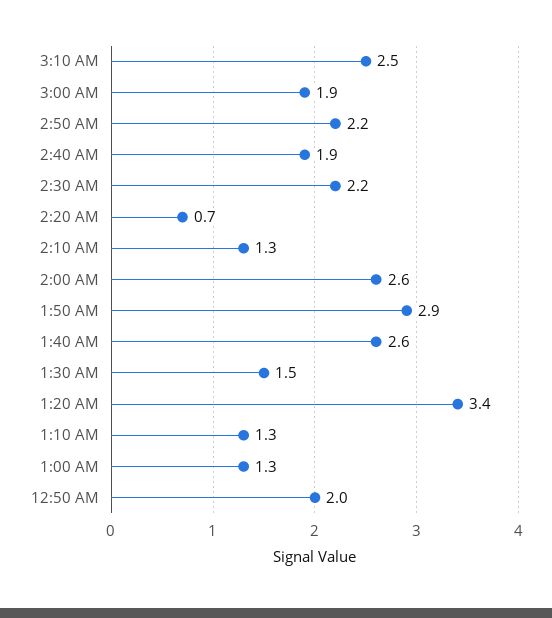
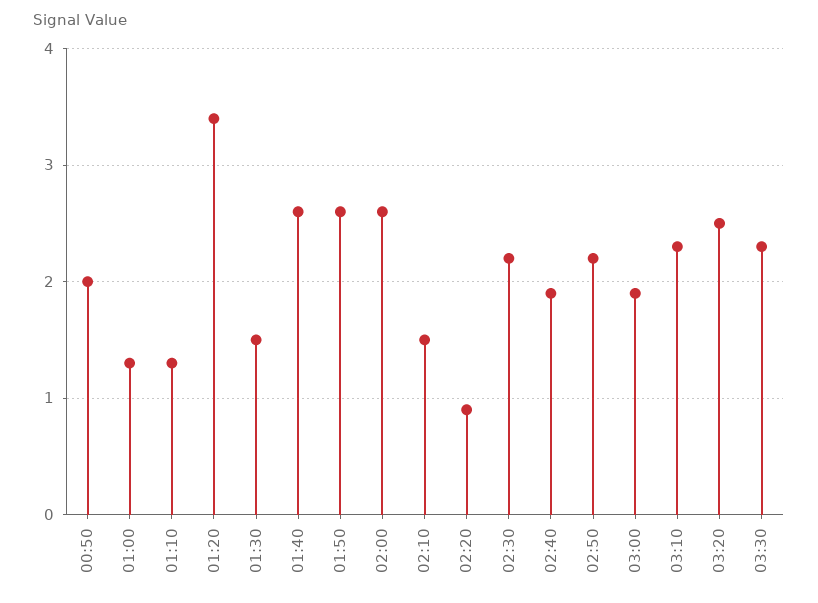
3:10 AM: 2.5 -> 2.3
2:20 AM: 0.7 -> 0.9
2:10 AM: 1.3 -> 1.5
1:50 AM: 2.9 -> 2.6
03:20: none -> 2.5
03:30: none -> 2.3

